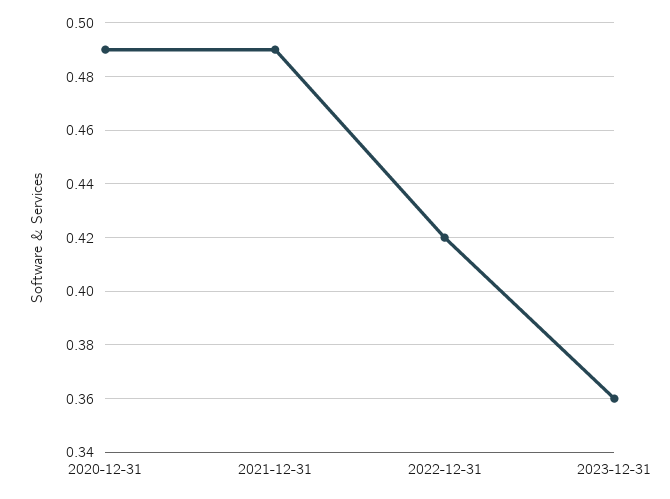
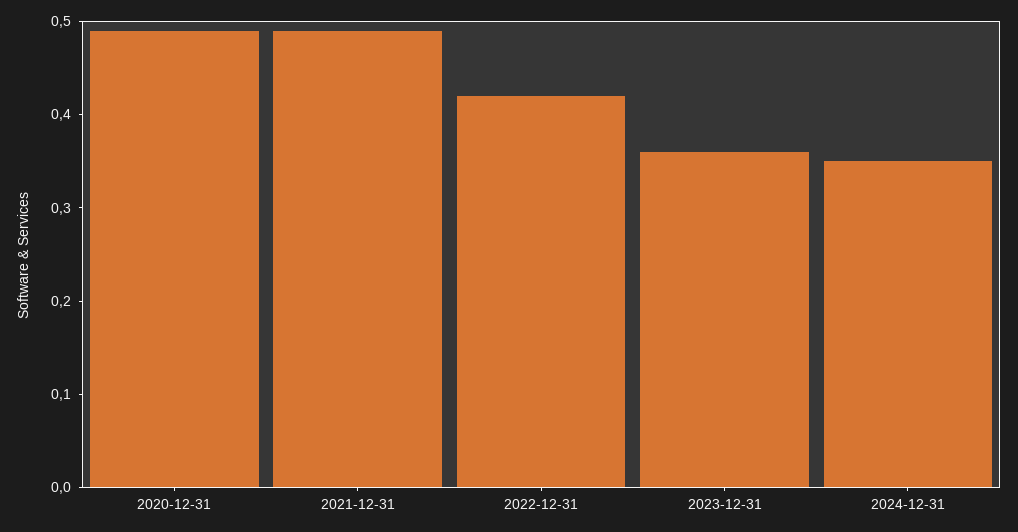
2024-12-31: none -> 0.35

